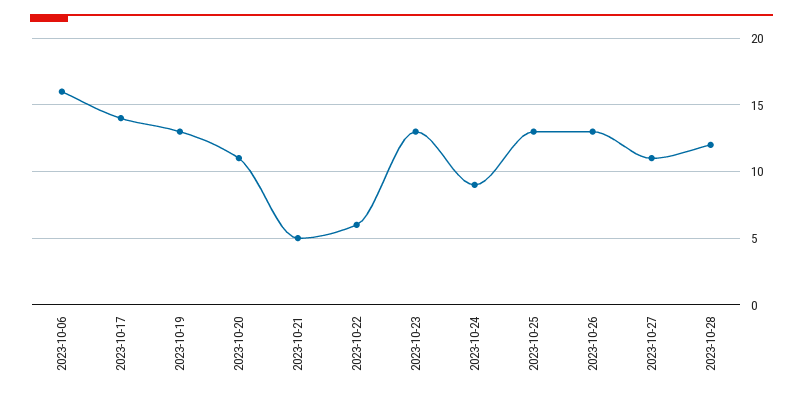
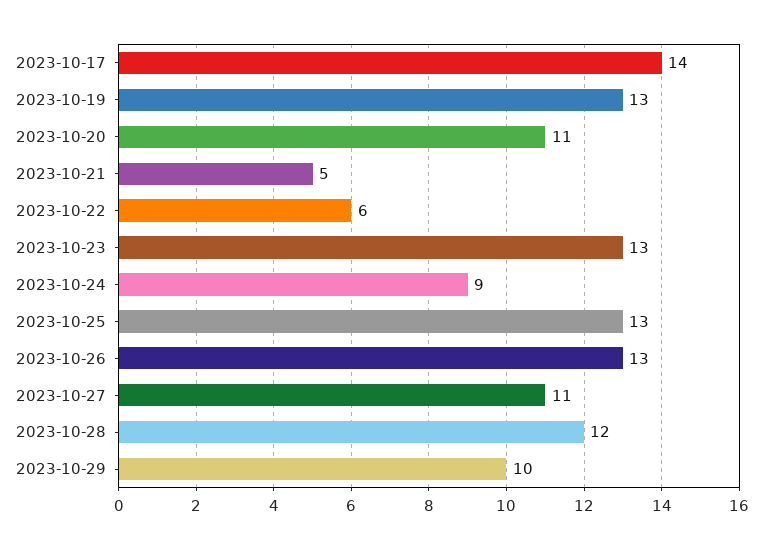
2023-10-06: 16 -> none
2023-10-29: none -> 10

